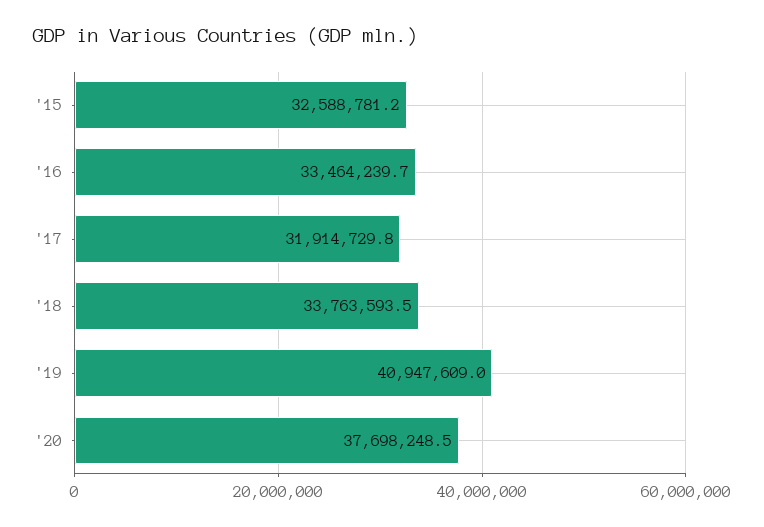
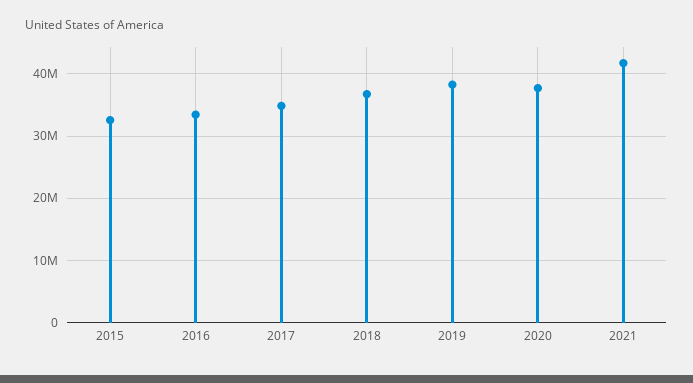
'17: 31914729.8 -> 35000000
'18: 33763593.5 -> 37000000
'19: 40947609 -> 38000000
2021: none -> 42000000

